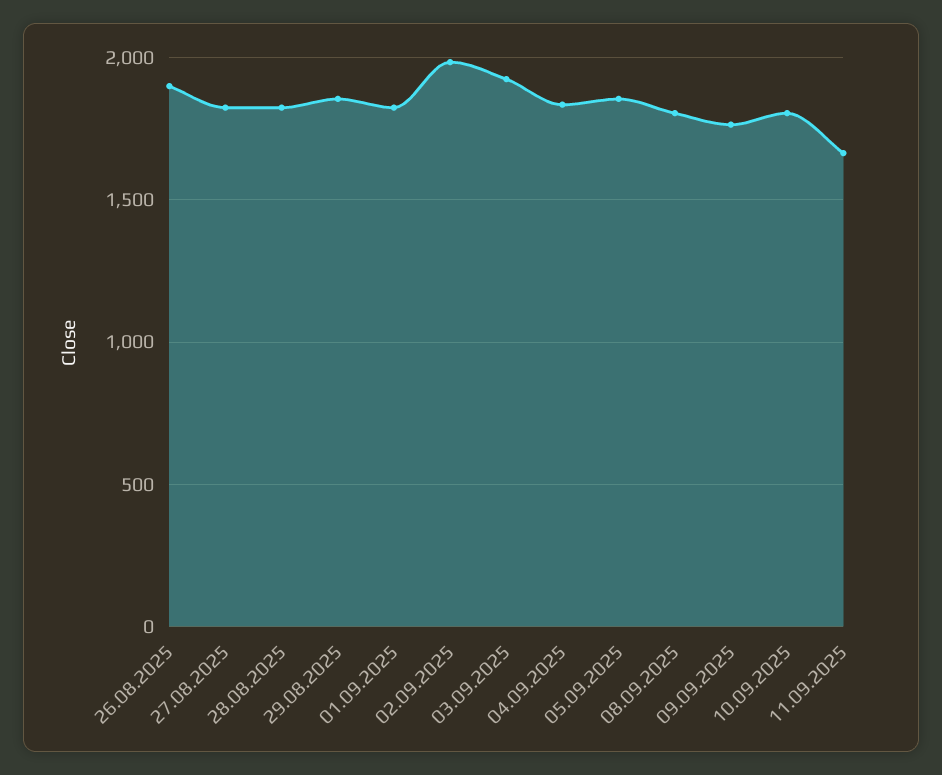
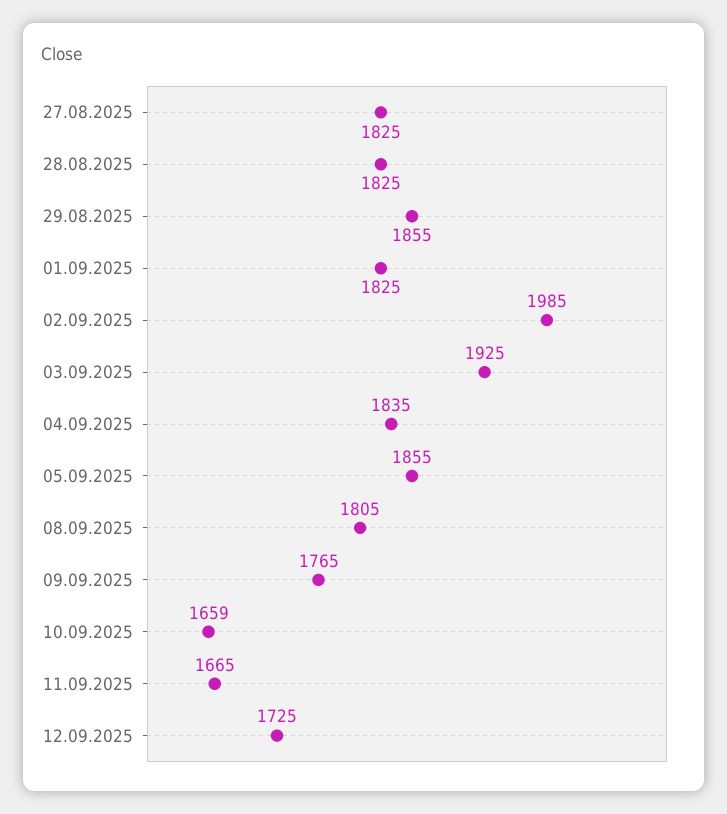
26.08.2025: 1900 -> none
10.09.2025: 1800 -> 1659
12.09.2025: none -> 1725

